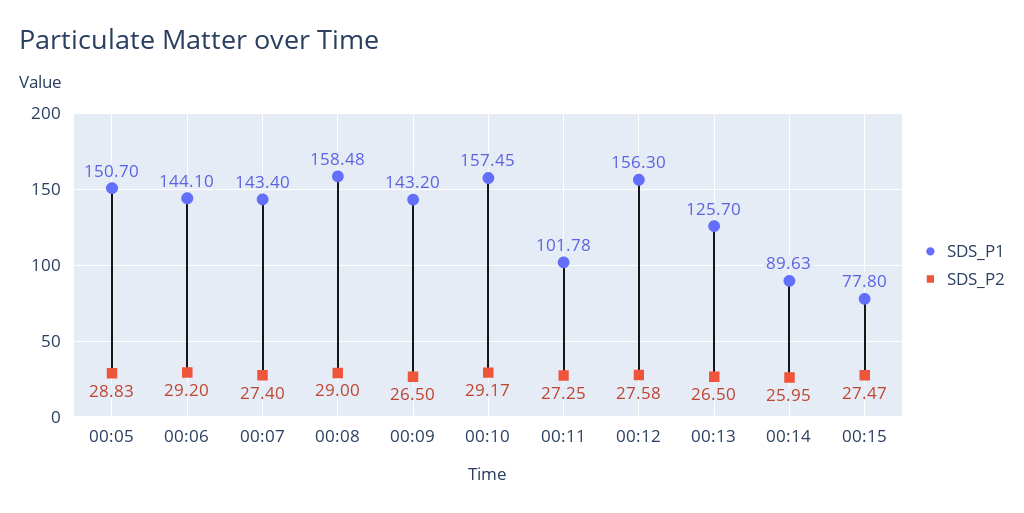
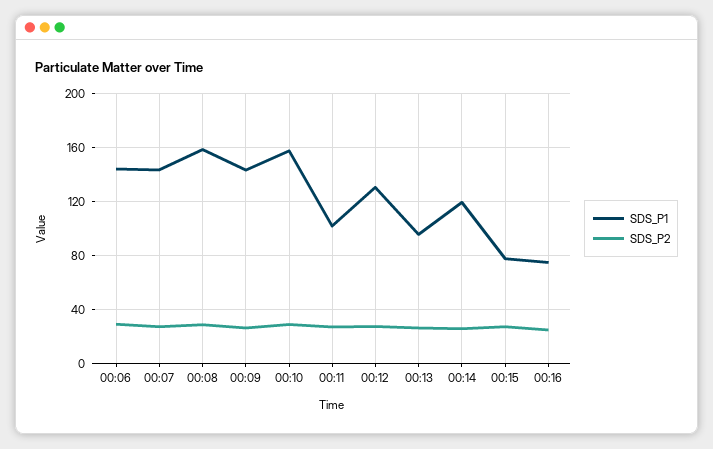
SDS_P1, 00:05: 150.7 -> none
SDS_P2, 00:05: 28.83 -> none
SDS_P1, 00:12: 156.3 -> 130
SDS_P1, 00:13: 125.7 -> 95
SDS_P1, 00:14: 89.63 -> 120
SDS_P1, 00:16: none -> 75
SDS_P2, 00:16: none -> 25

